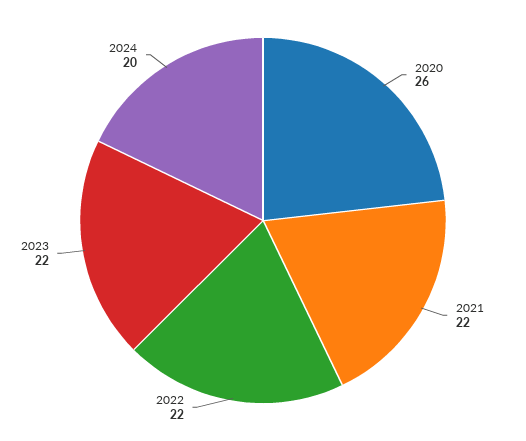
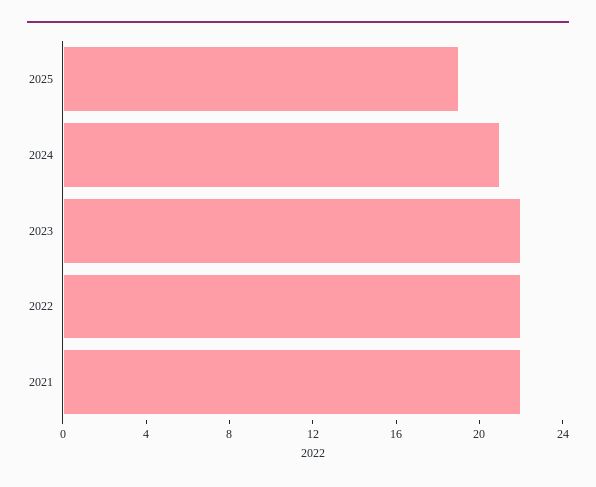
2020: 26 -> none
2024: 20 -> 21
2025: none -> 19

